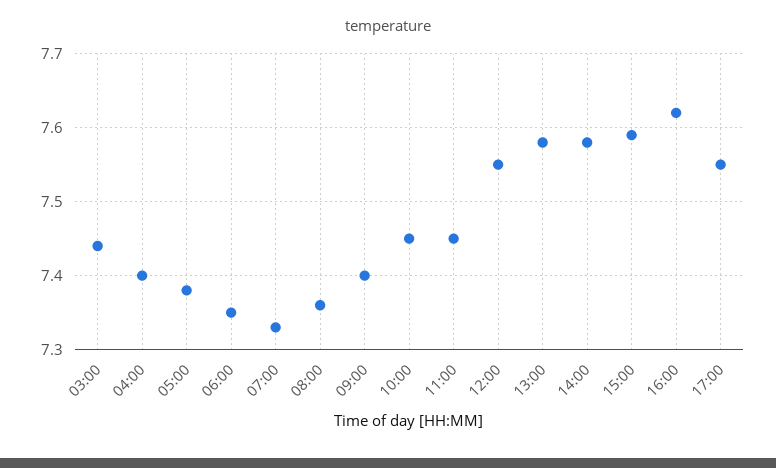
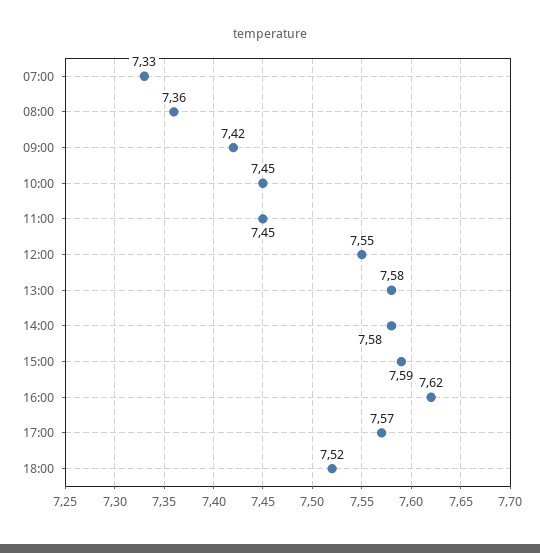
03:00: 7.44 -> none
04:00: 7.4 -> none
05:00: 7.38 -> none
06:00: 7.35 -> none
09:00: 7.4 -> 7.42
17:00: 7.55 -> 7.57
18:00: none -> 7.52

